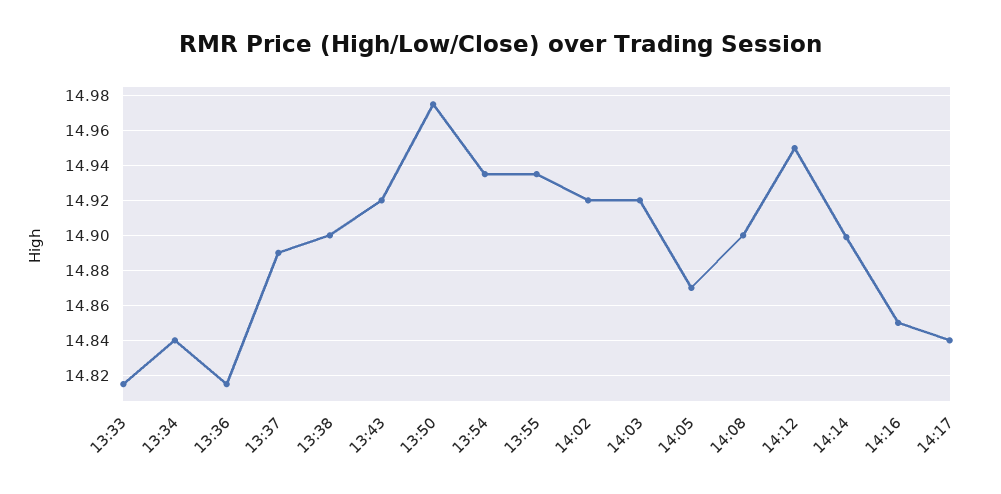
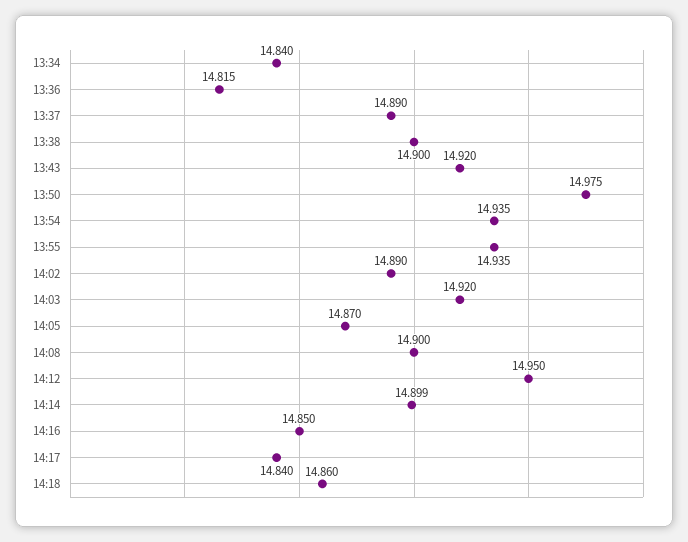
13:33: 14.815 -> none
14:02: 14.92 -> 14.89
14:18: none -> 14.86

